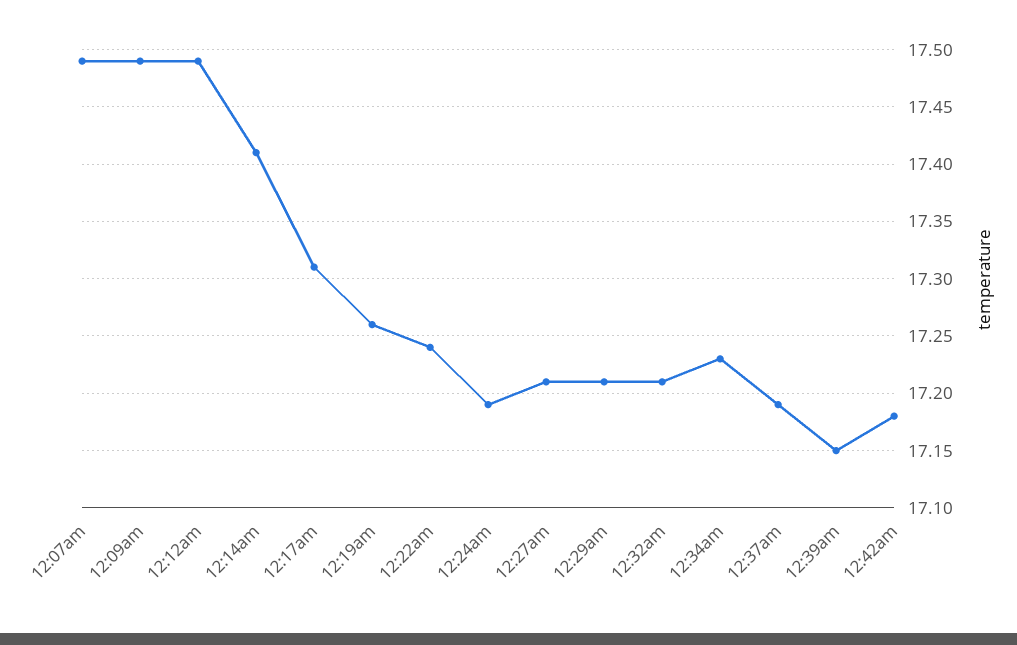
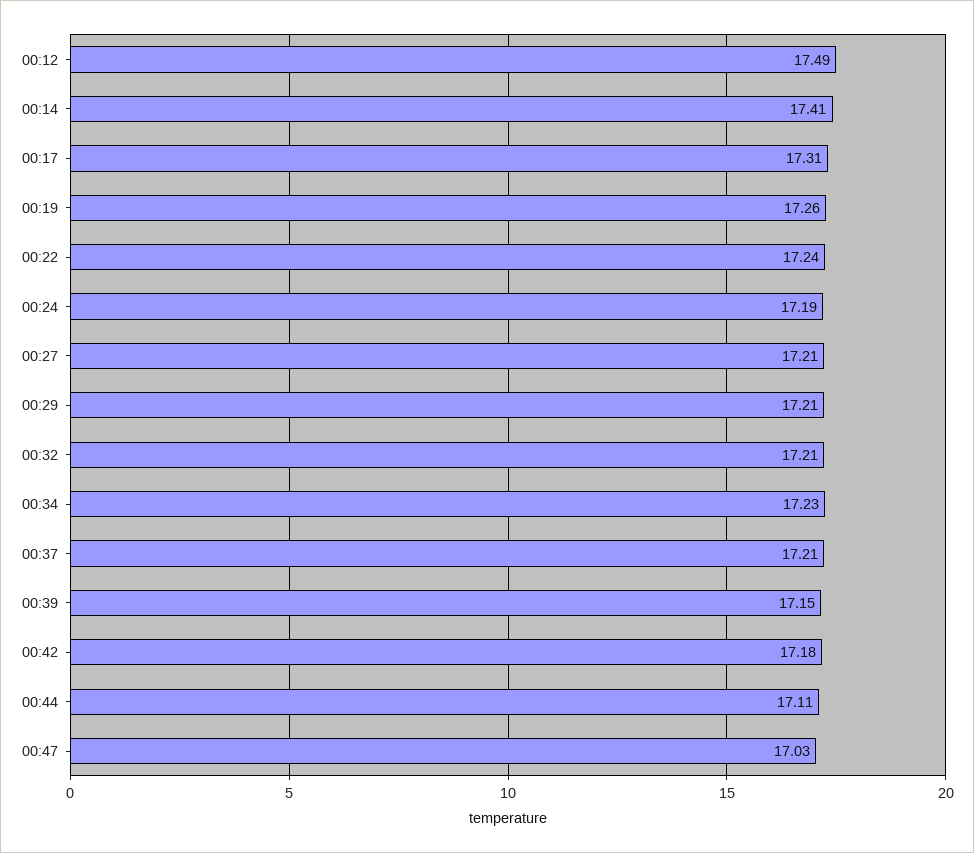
12:07am: 17.49 -> none
12:09am: 17.49 -> none
12:37am: 17.19 -> 17.21
00:44: none -> 17.11
00:47: none -> 17.03

